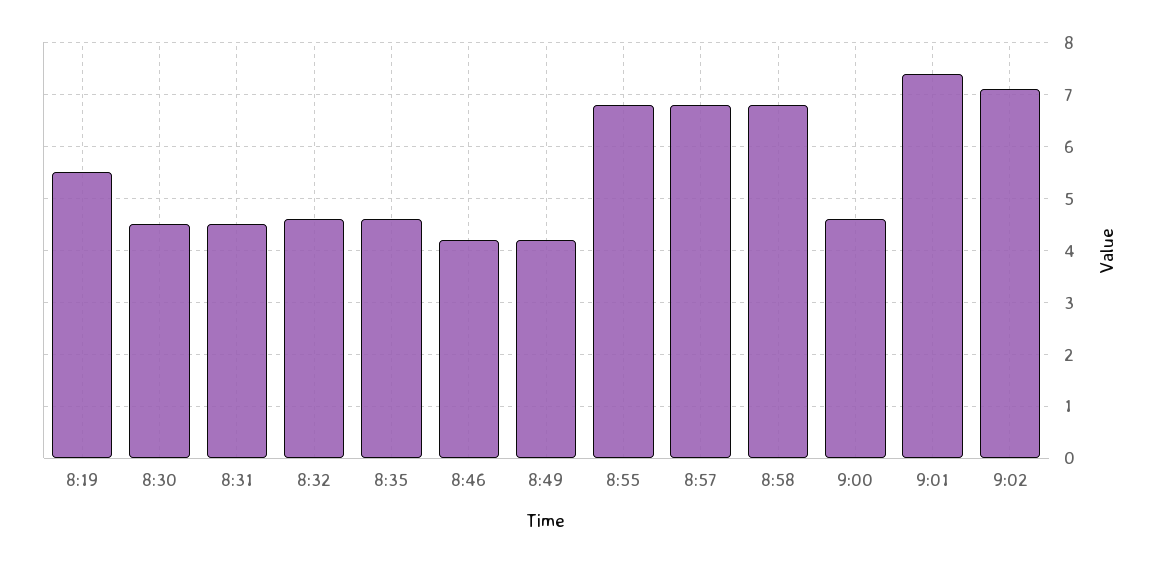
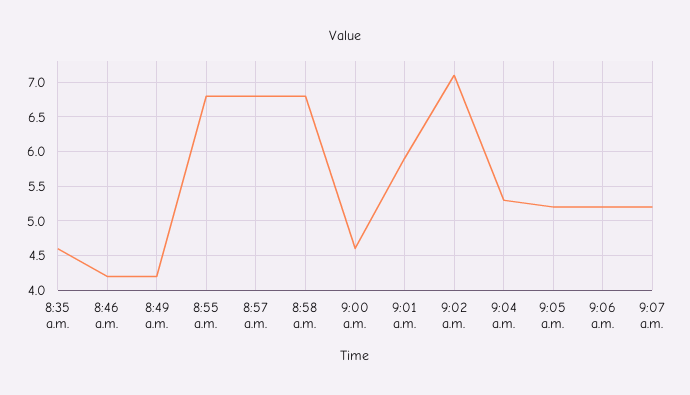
8:19: 5.5 -> none
8:30: 4.5 -> none
8:31: 4.5 -> none
8:32: 4.5 -> none
9:01: 7.5 -> 5.9
9:04 a.m.: none -> 5.3
9:05 a.m.: none -> 5.2
9:06 a.m.: none -> 5.2
9:07 a.m.: none -> 5.2

